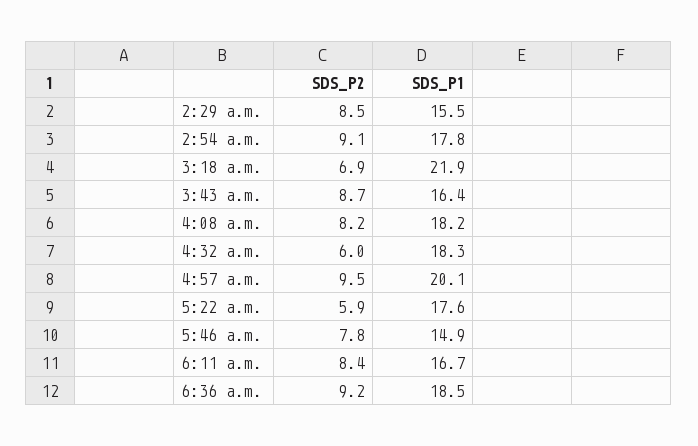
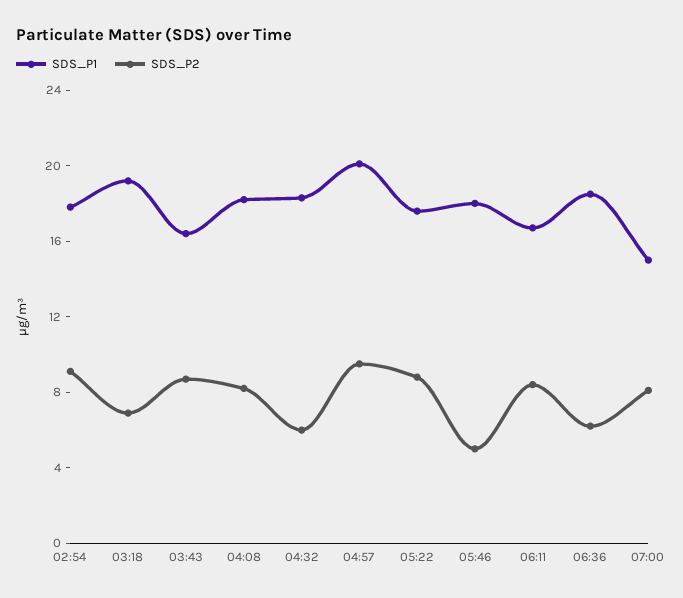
SDS_P2, 2:29 a.m.: 8.5 -> none
SDS_P1, 2:29 a.m.: 15.5 -> none
SDS_P1, 3:18 a.m.: 21.9 -> 19
SDS_P2, 5:22 a.m.: 5.9 -> 9
SDS_P2, 5:46 a.m.: 7.8 -> 5
SDS_P1, 5:46 a.m.: 14.9 -> 18
SDS_P2, 6:36 a.m.: 9.2 -> 6
SDS_P1, 07:00: none -> 15
SDS_P2, 07:00: none -> 8

